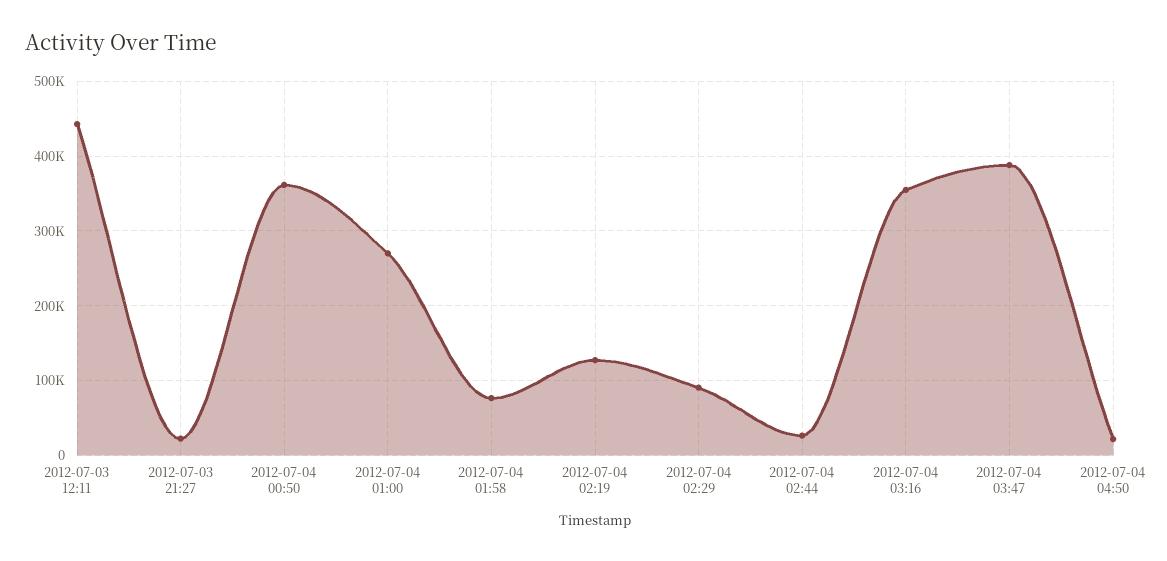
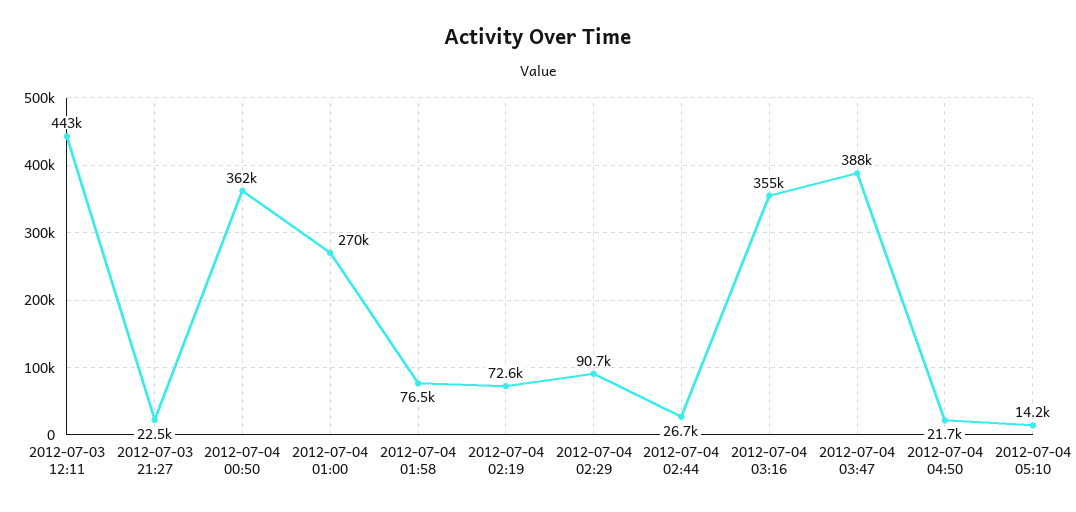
2012-07-04 02:19: 130000 -> 72600
2012-07-04 05:10: none -> 14200

